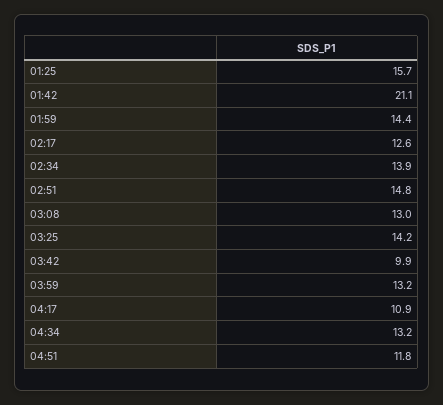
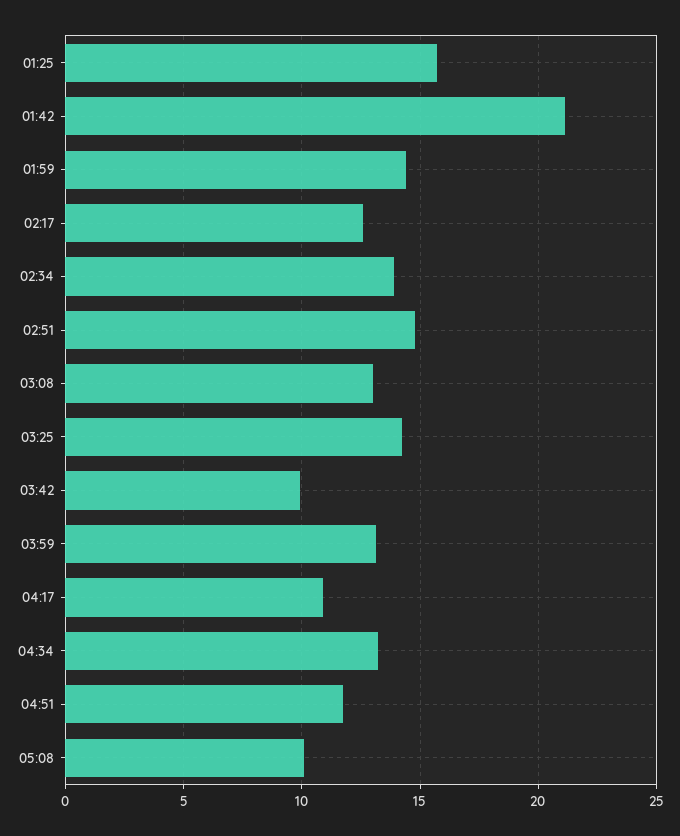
05:08: none -> 10

